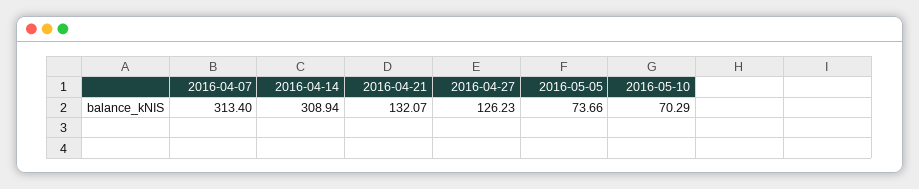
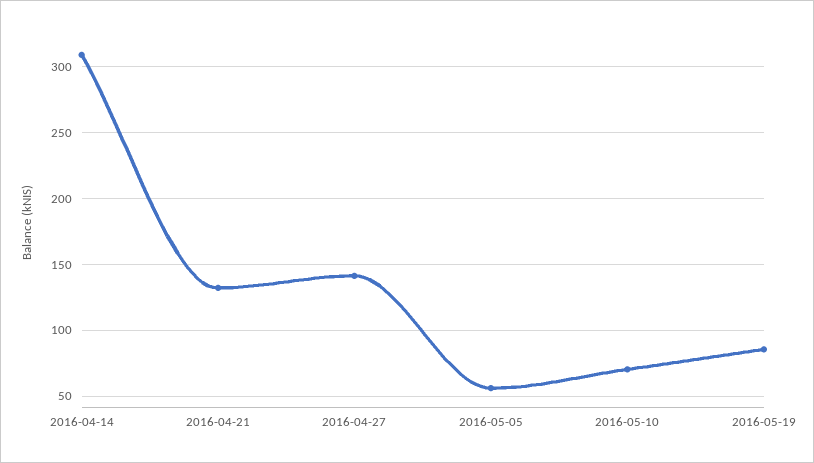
2016-04-07: 313.4 -> none
2016-04-27: 126.23 -> 140
2016-05-05: 73.66 -> 55
2016-05-19: none -> 85

